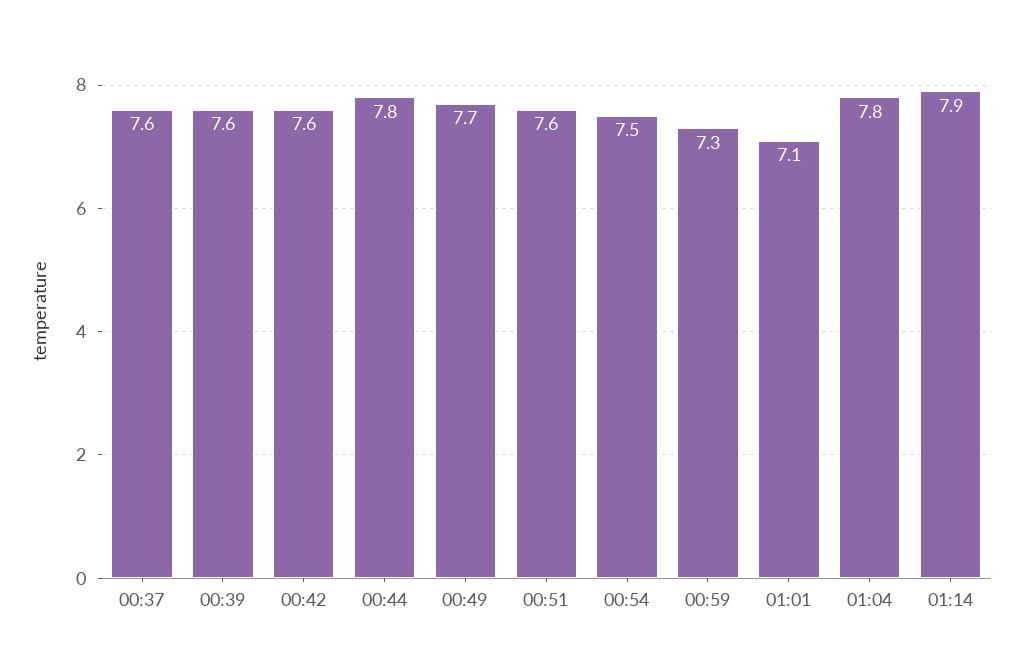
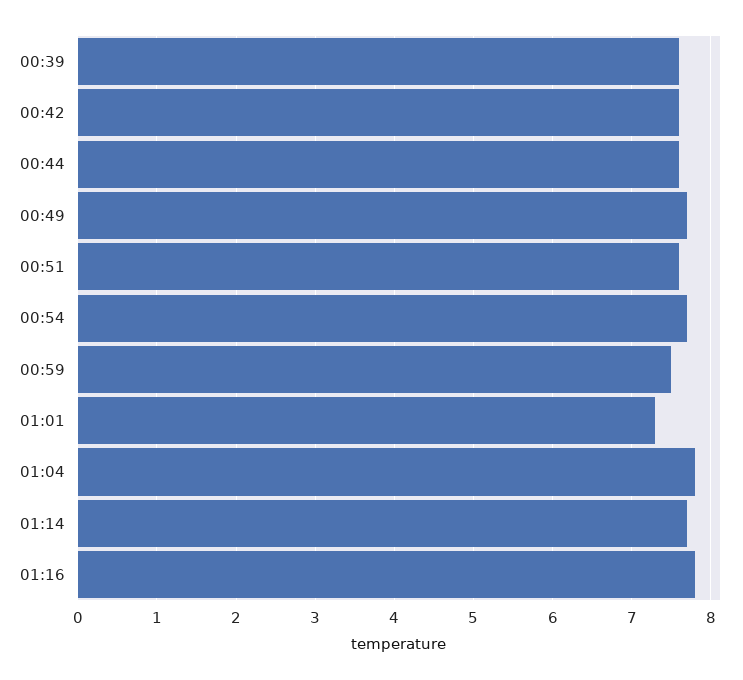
00:37: 7.6 -> none
00:44: 7.8 -> 7.6
00:54: 7.5 -> 7.7
00:59: 7.3 -> 7.5
01:01: 7.1 -> 7.3
01:14: 7.9 -> 7.7
01:16: none -> 7.8

